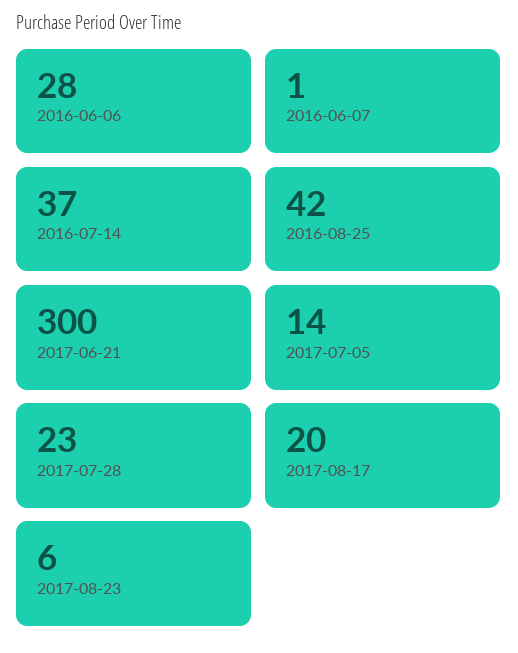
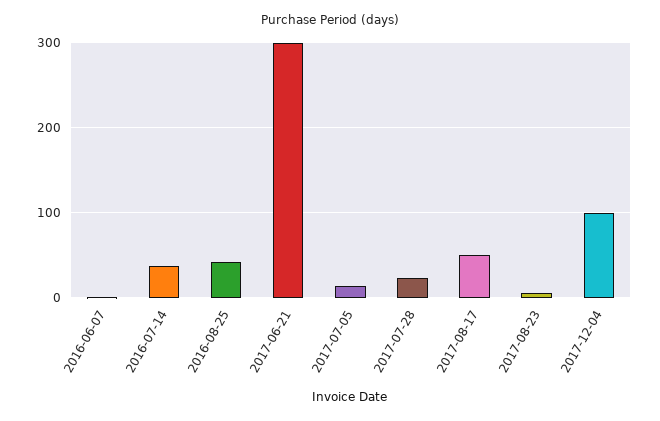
2016-06-06: 28 -> none
2017-08-17: 20 -> 50
2017-12-04: none -> 100

